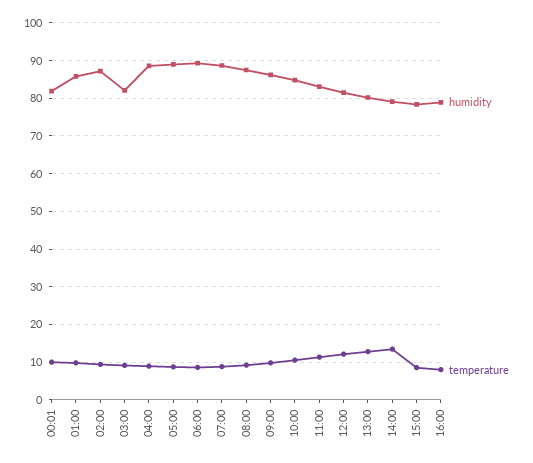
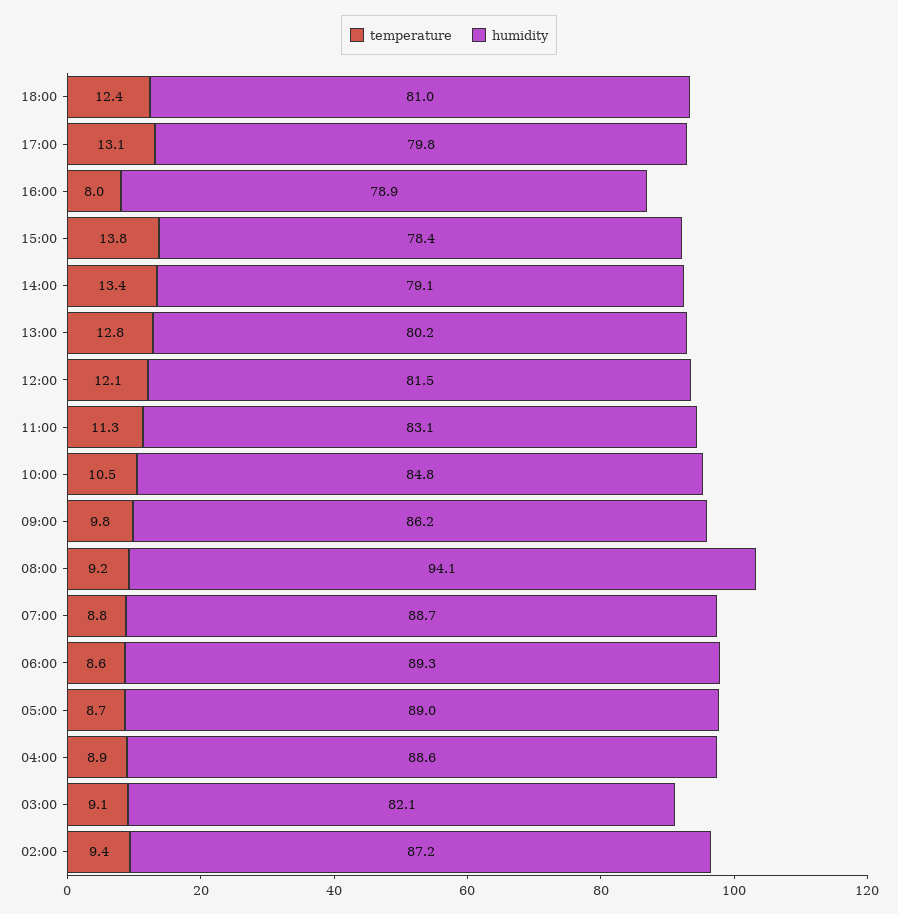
humidity, 00:01: 82 -> none
temperature, 00:01: 10 -> none
humidity, 01:00: 86 -> none
temperature, 01:00: 10 -> none
humidity, 08:00: 88 -> 94.1
temperature, 15:00: 8 -> 13.8
temperature, 18:00: none -> 12.4
humidity, 18:00: none -> 81
temperature, 17:00: none -> 13.1
humidity, 17:00: none -> 79.8

